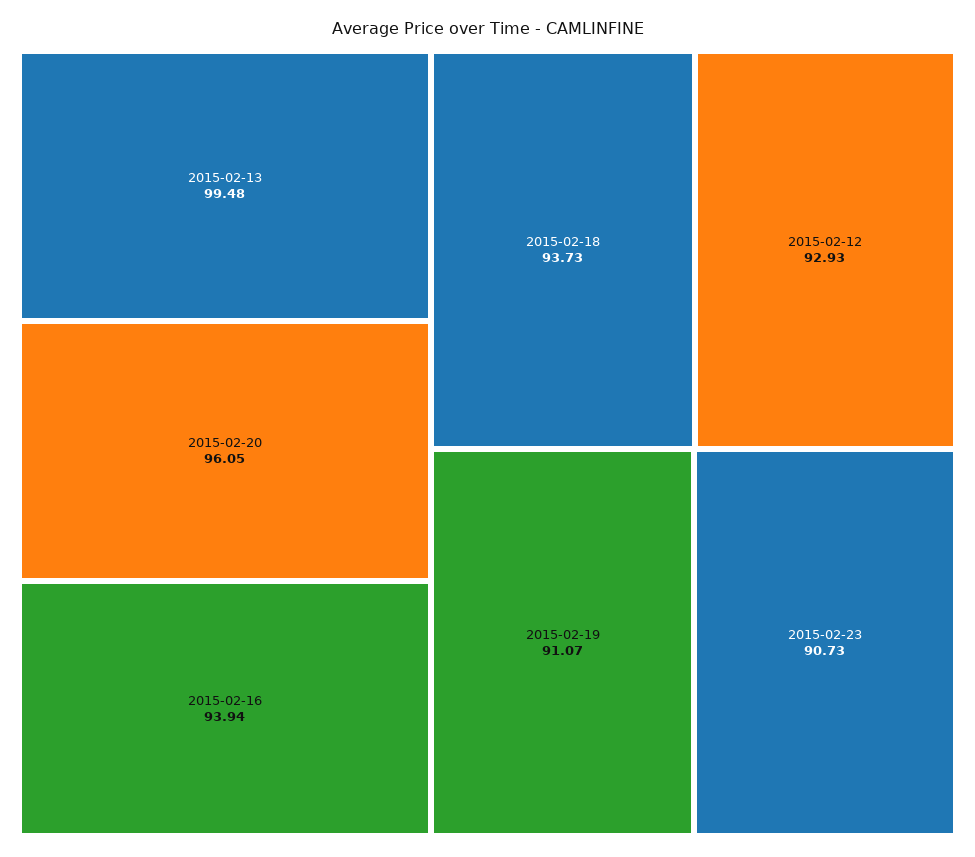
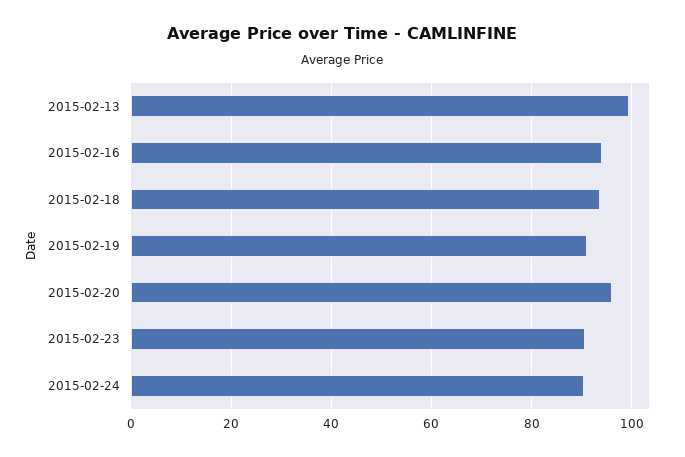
2015-02-12: 92.93 -> none
2015-02-24: none -> 90

